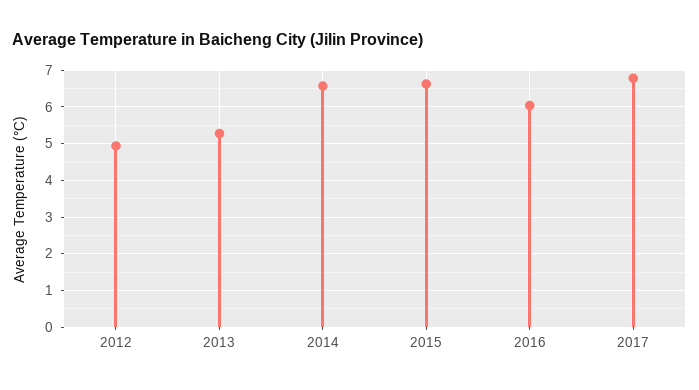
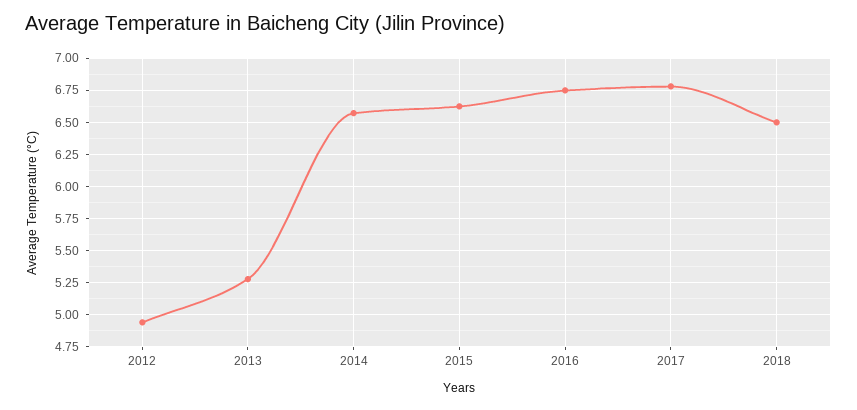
2016: 6 -> 6.75
2018: none -> 6.5

